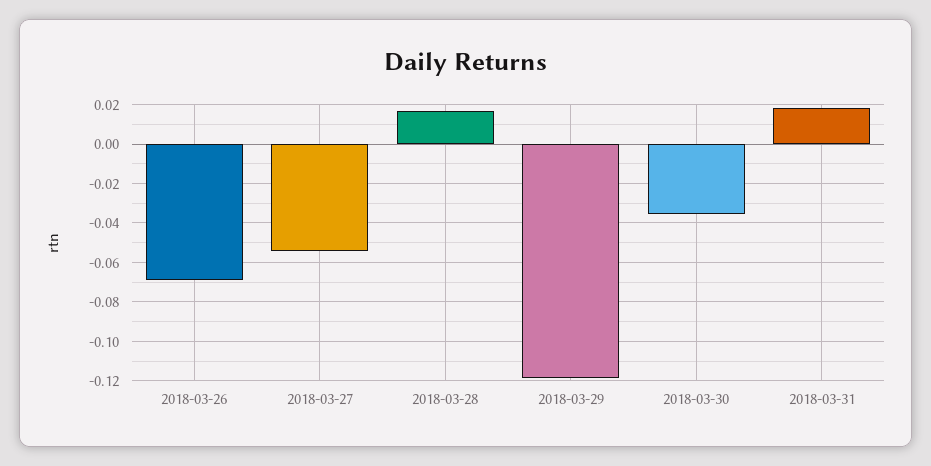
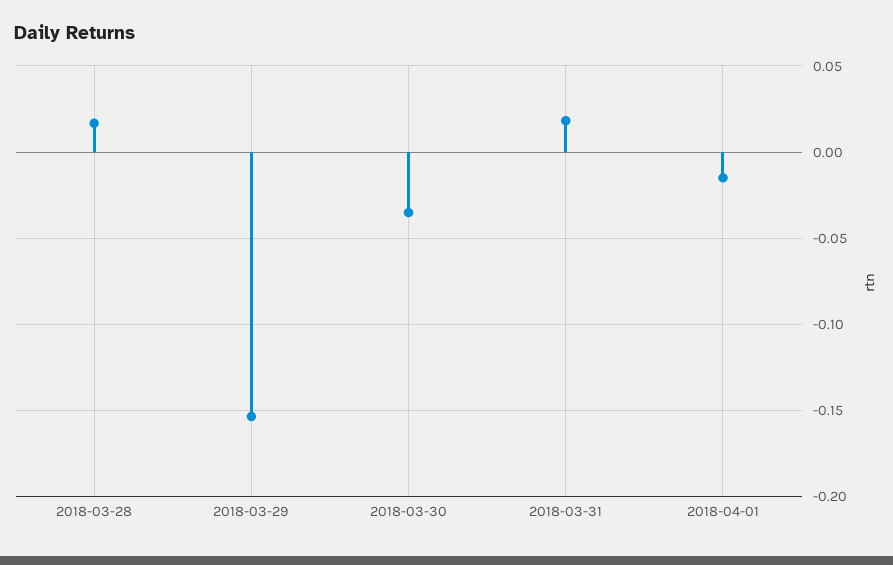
2018-03-26: -0.07 -> none
2018-03-27: -0.055 -> none
2018-03-29: -0.12 -> -0.155
2018-04-01: none -> -0.015

